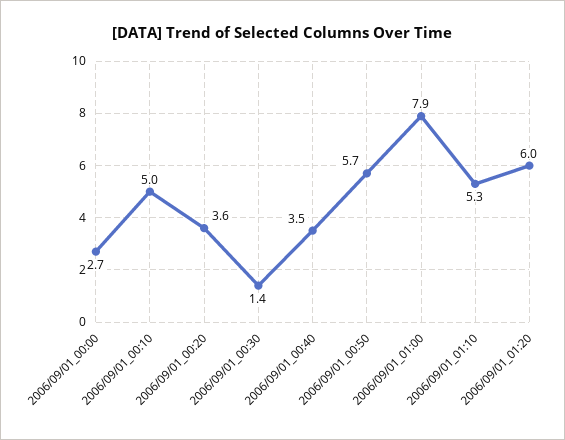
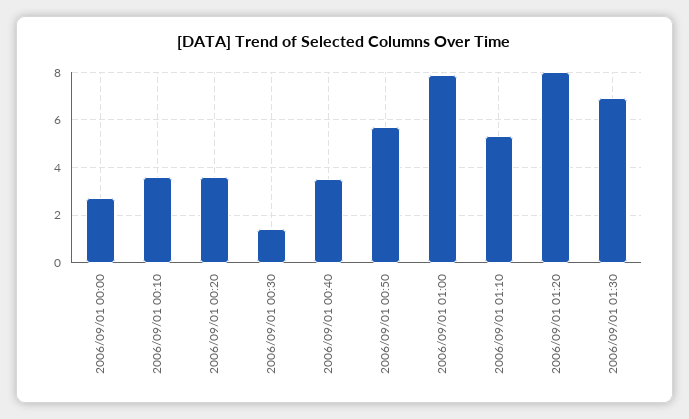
2006/09/01_00:10: 5 -> 3.5
2006/09/01_01:20: 6 -> 8
2006/09/01 01:30: none -> 7

